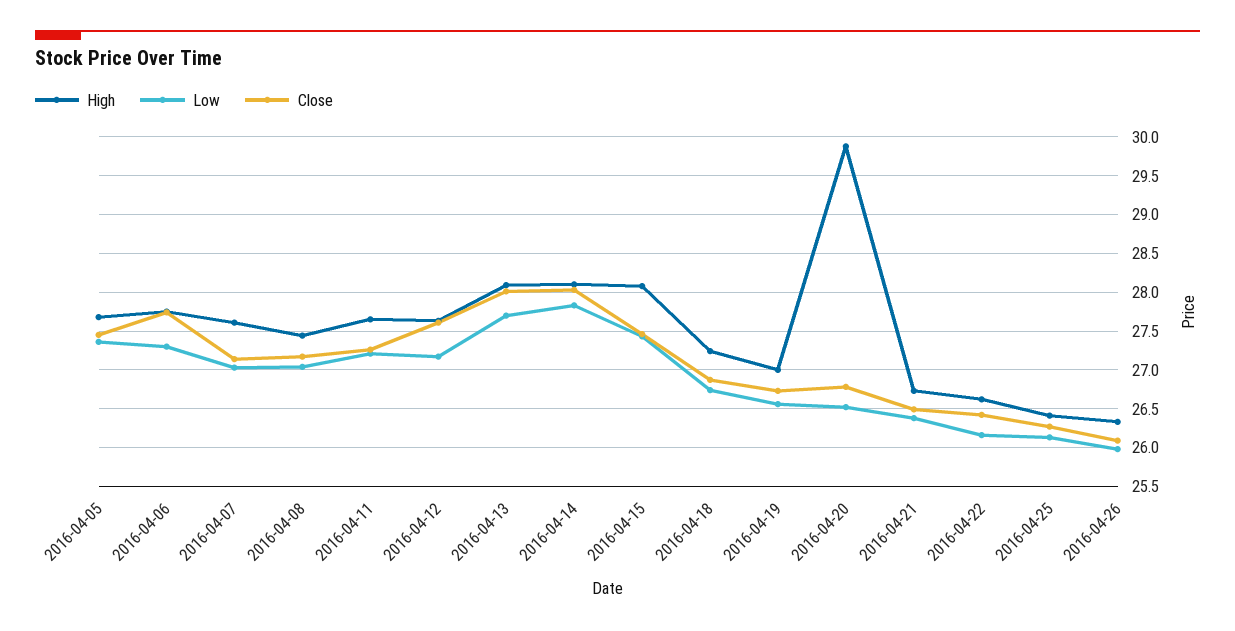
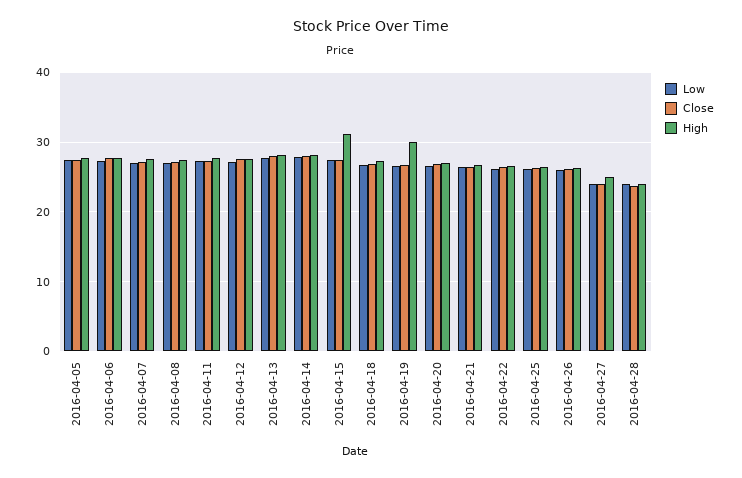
High, 2016-04-15: 28.1 -> 31
High, 2016-04-19: 27 -> 30
High, 2016-04-20: 29.9 -> 27
Low, 2016-04-27: none -> 24
Close, 2016-04-27: none -> 24
High, 2016-04-27: none -> 25
Low, 2016-04-28: none -> 24
Close, 2016-04-28: none -> 24
High, 2016-04-28: none -> 24

